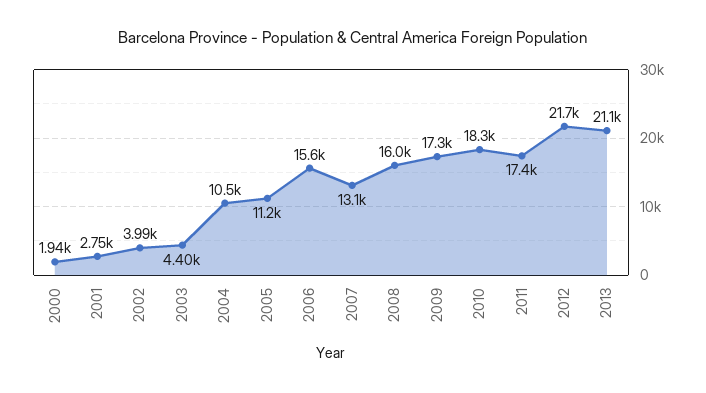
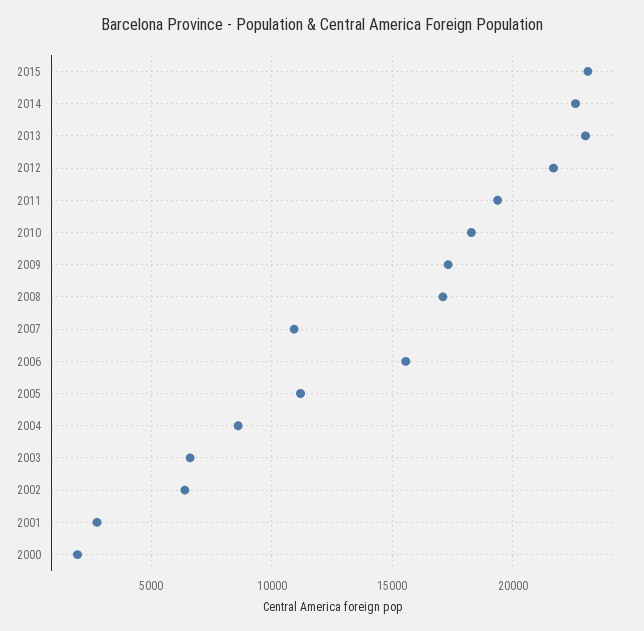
2002: 3990 -> 6500
2003: 4400 -> 6500
2004: 10500 -> 8500
2007: 13100 -> 11000
2008: 16000 -> 17000
2011: 17400 -> 19500
2013: 21100 -> 23000
2015: none -> 23000
2014: none -> 22500

